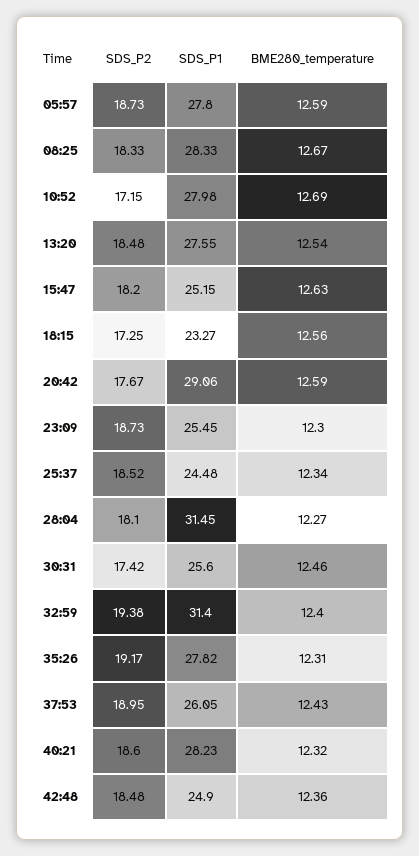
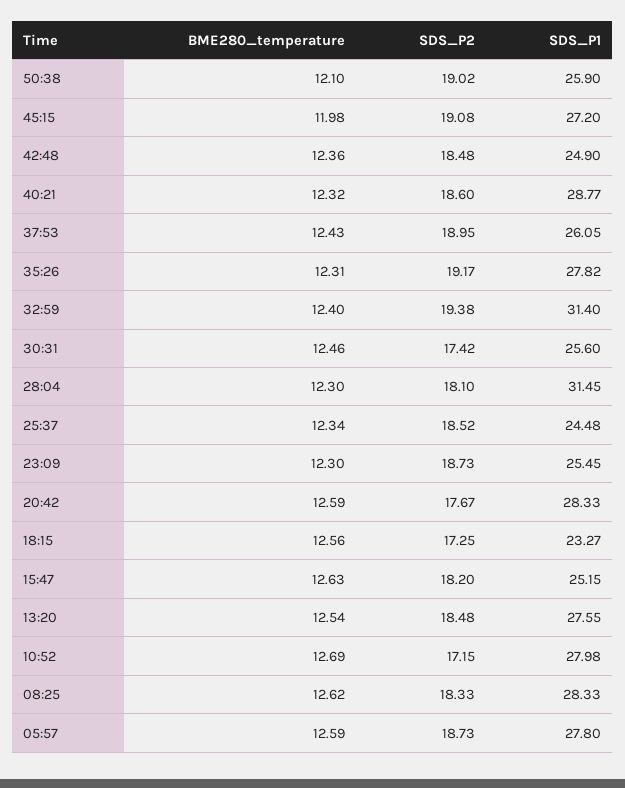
BME280_temperature, 08:25: 12.67 -> 12.62
SDS_P1, 20:42: 29.06 -> 28.33
BME280_temperature, 28:04: 12.27 -> 12.3
SDS_P1, 40:21: 28.23 -> 28.77
BME280_temperature, 50:38: none -> 12.1
SDS_P2, 50:38: none -> 19.02
SDS_P1, 50:38: none -> 25.9
BME280_temperature, 45:15: none -> 11.98
SDS_P2, 45:15: none -> 19.08
SDS_P1, 45:15: none -> 27.2

